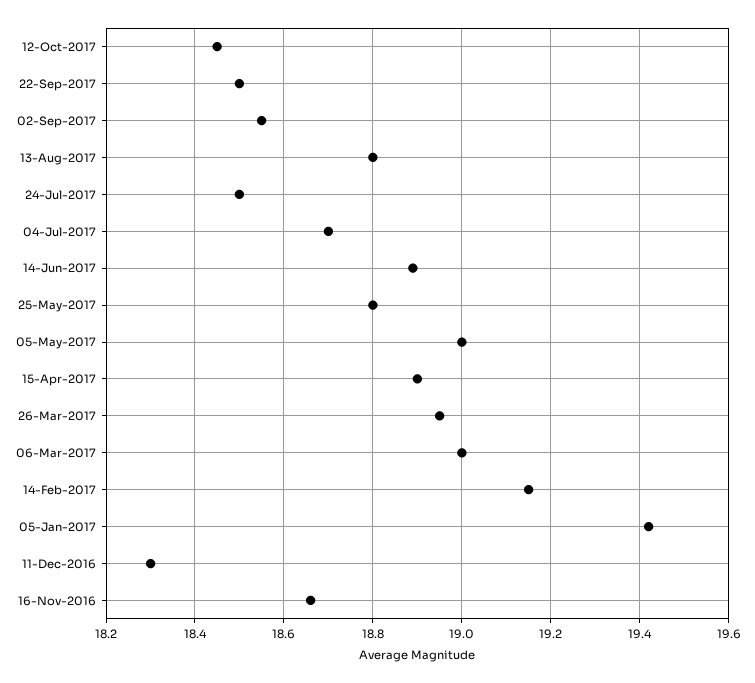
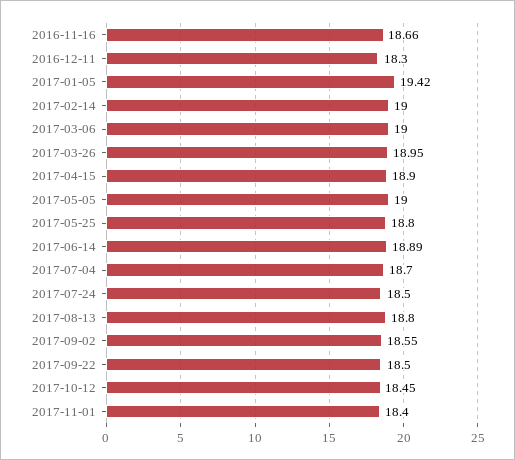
14-Feb-2017: 19.15 -> 19
2017-11-01: none -> 18.4

